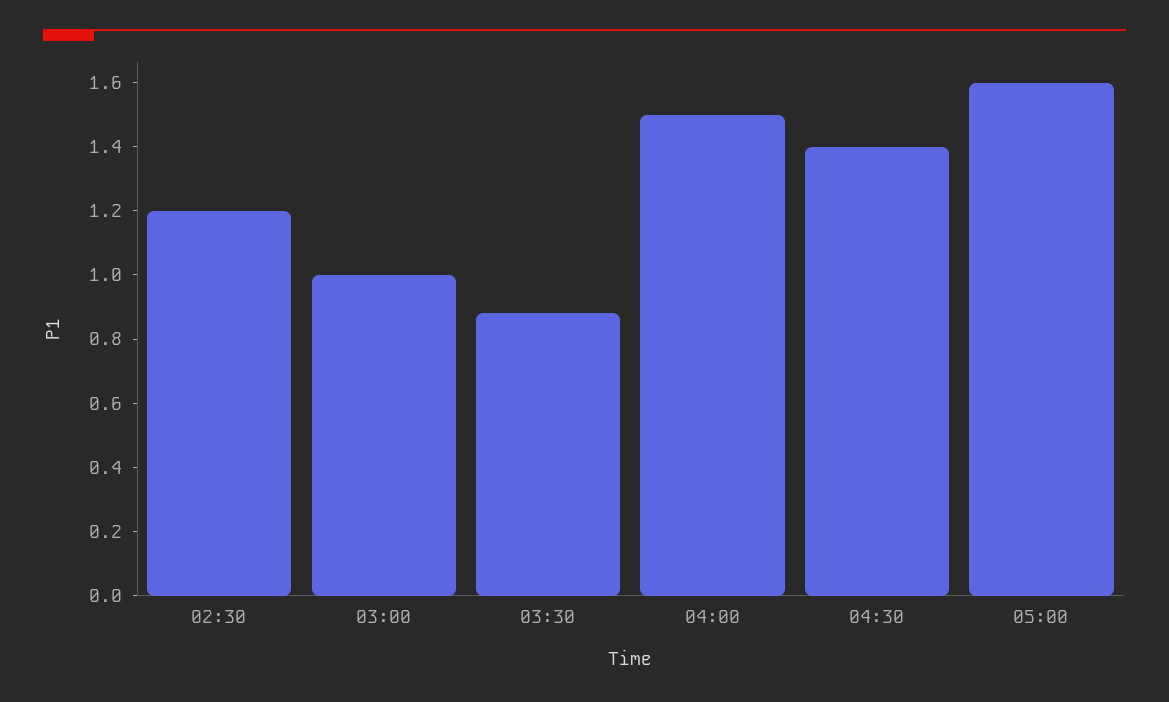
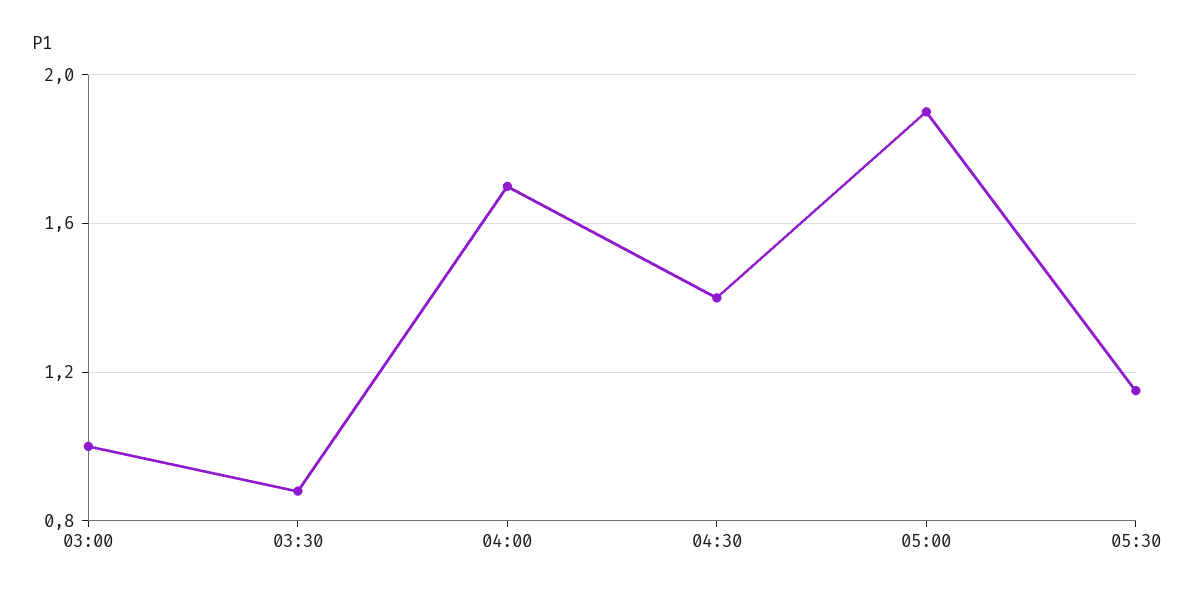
02:30: 1.2 -> none
04:00: 1.5 -> 1.7
05:00: 1.6 -> 1.9
05:30: none -> 1.15

